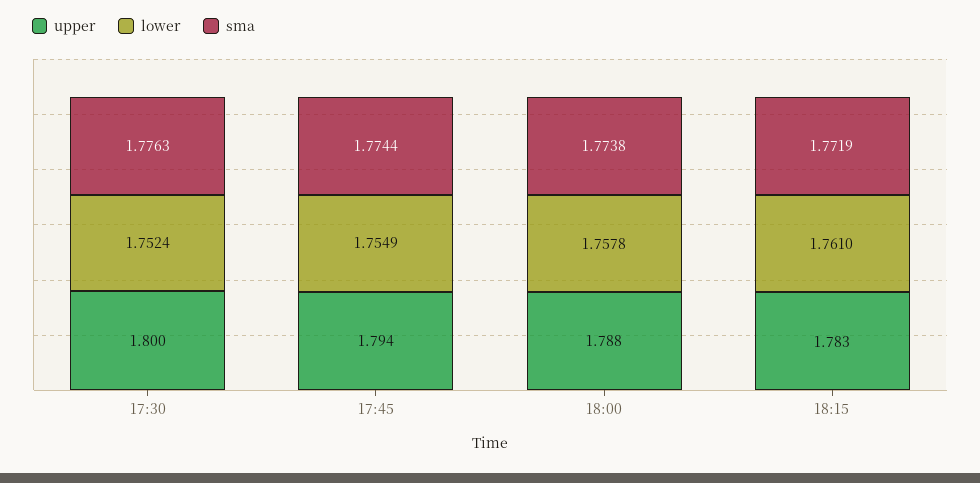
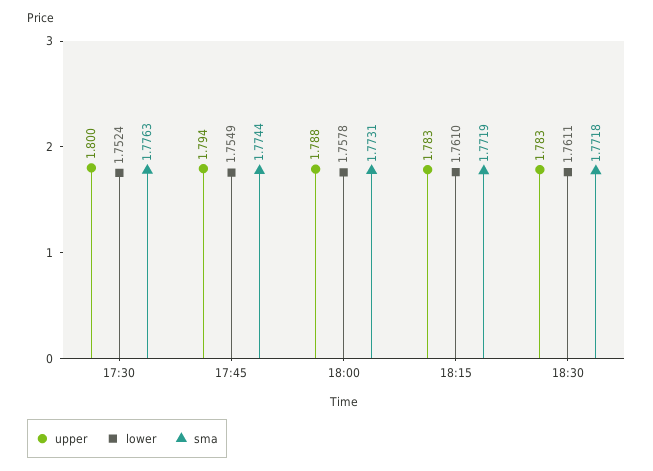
sma, 18:00: 1.7738 -> 1.7731
upper, 18:30: none -> 1.783
lower, 18:30: none -> 1.7611
sma, 18:30: none -> 1.7718

